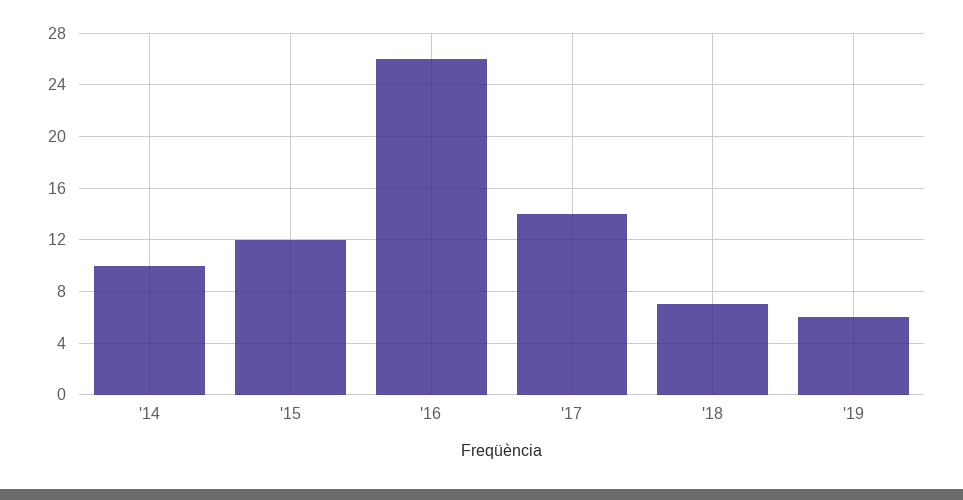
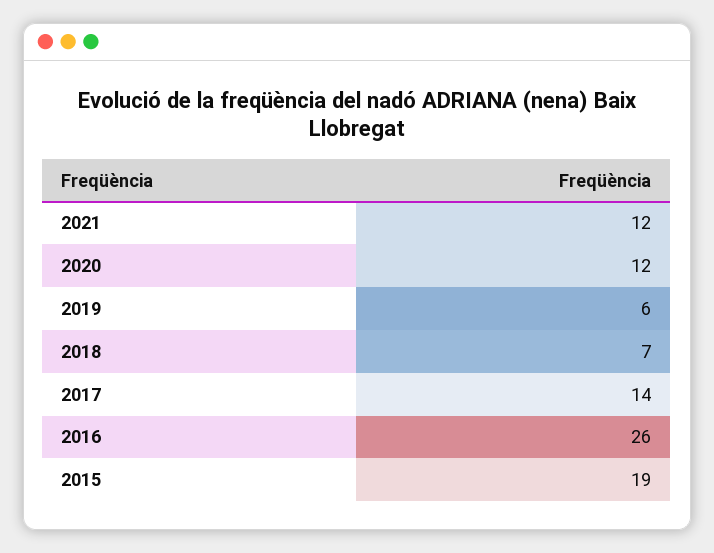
'14: 10 -> none
'15: 12 -> 19
2021: none -> 12
2020: none -> 12

